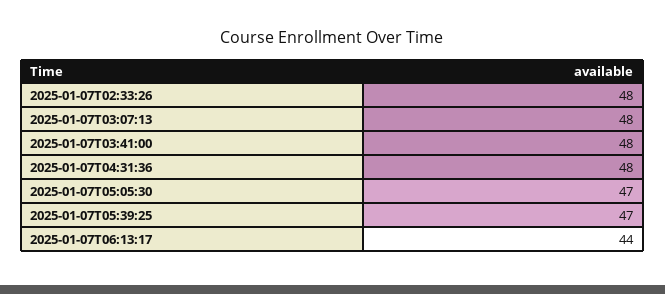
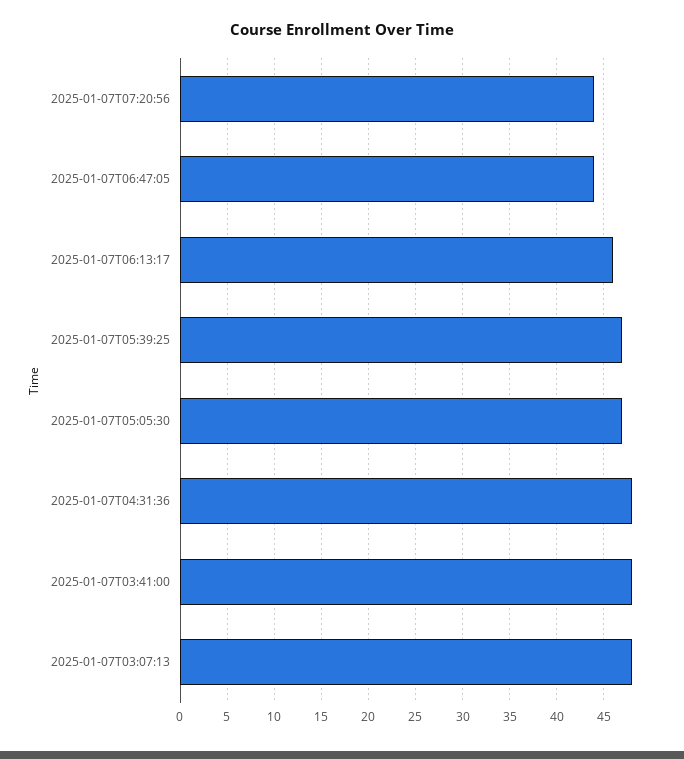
2025-01-07T02:33:26: 48 -> none
2025-01-07T06:13:17: 44 -> 46
2025-01-07T07:20:56: none -> 44
2025-01-07T06:47:05: none -> 44

